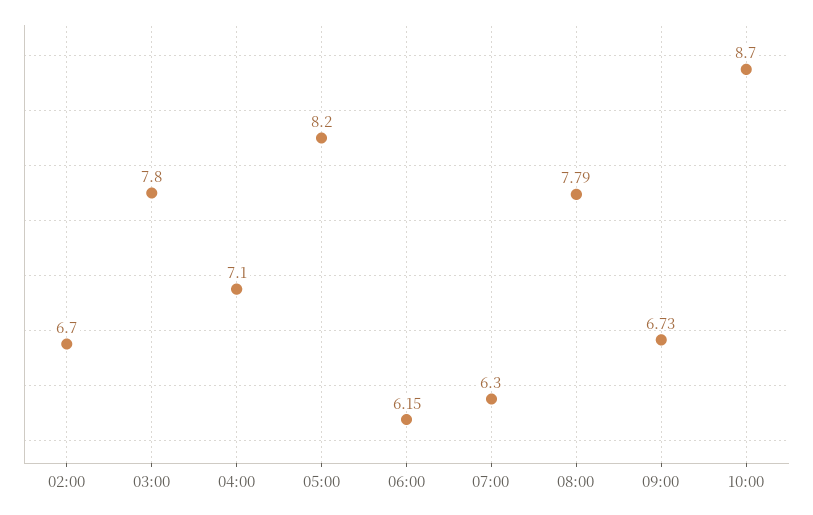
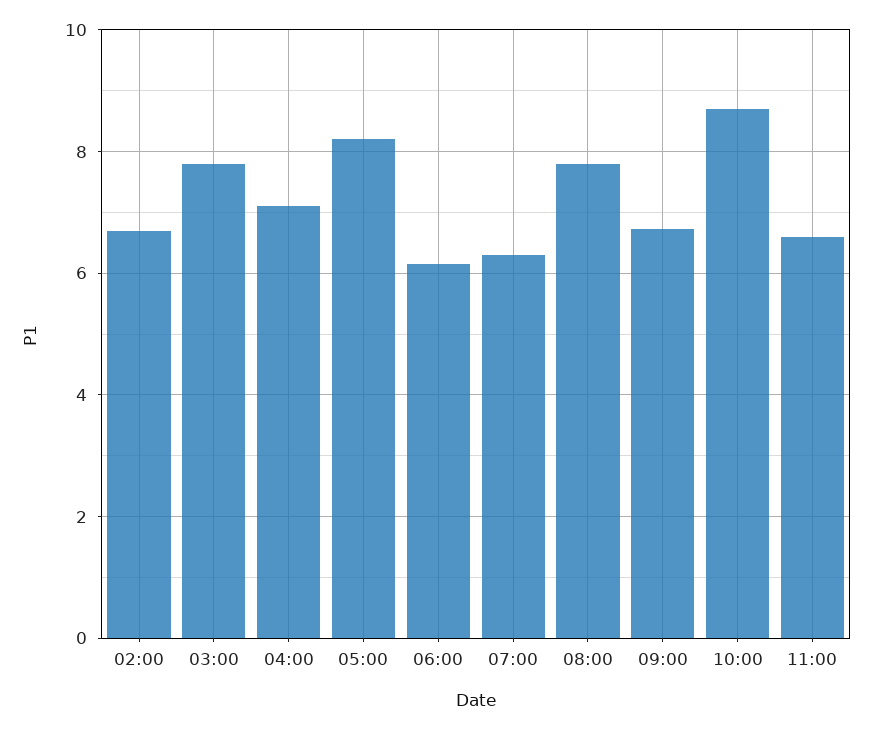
11:00: none -> 6.6

